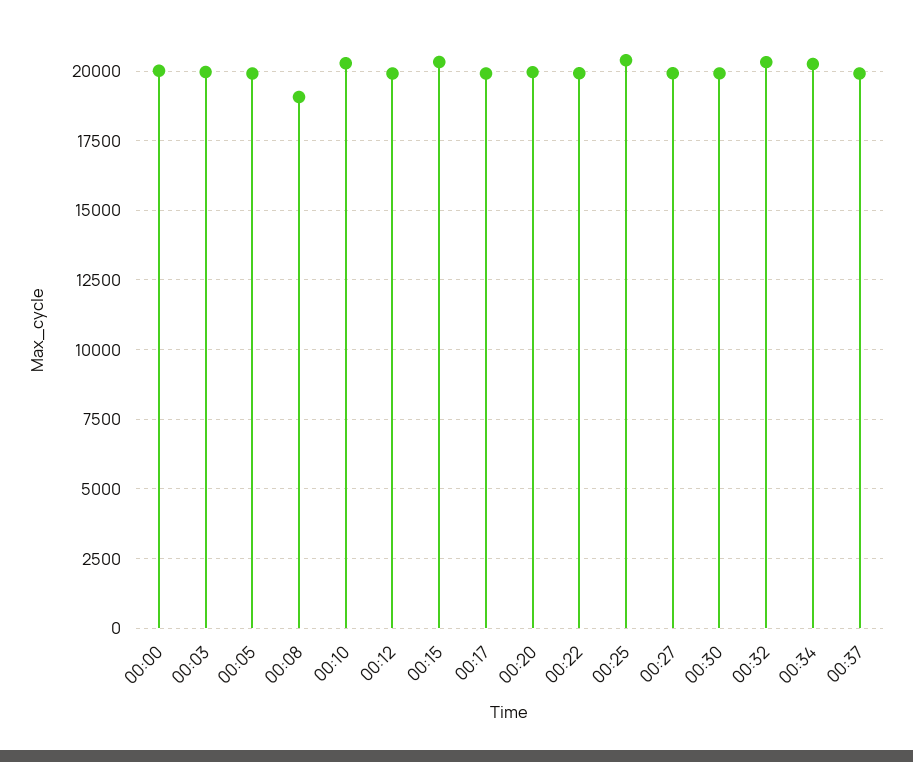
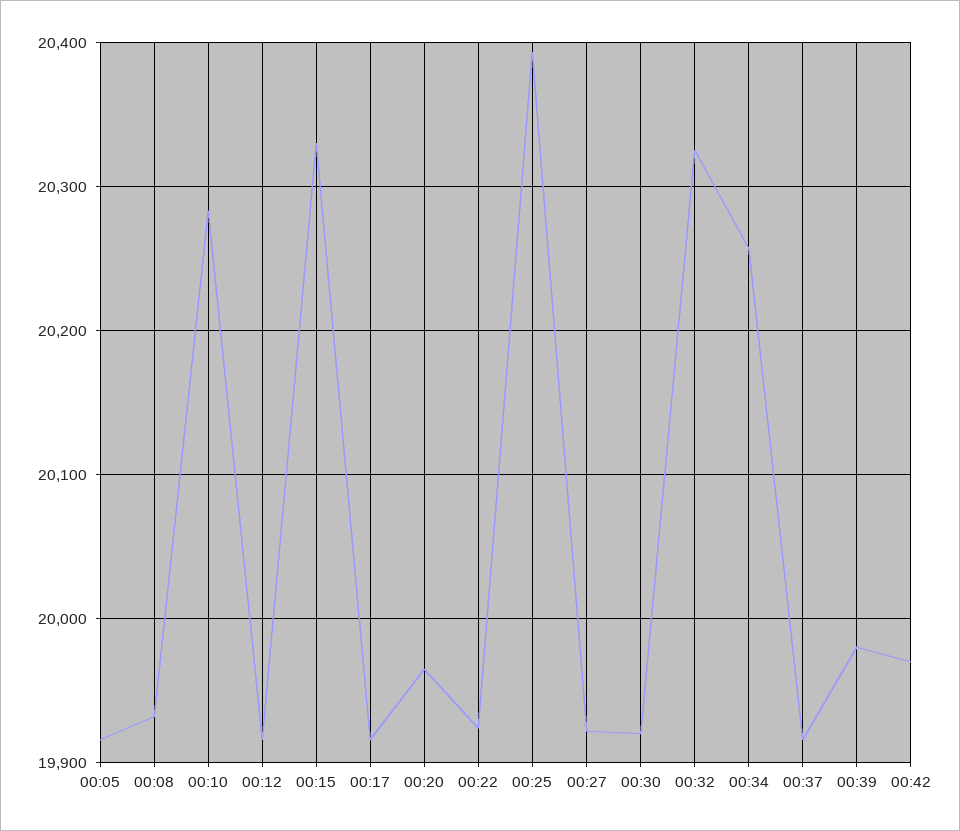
00:00: 20000 -> none
00:03: 20000 -> none
00:08: 19000 -> 19930
00:39: none -> 19980
00:42: none -> 19970

